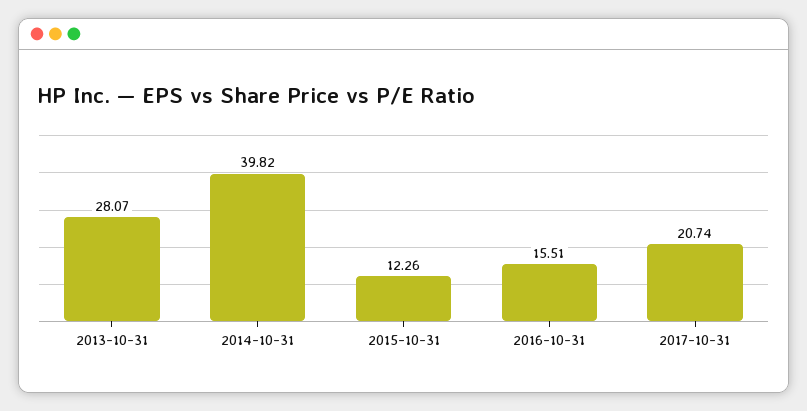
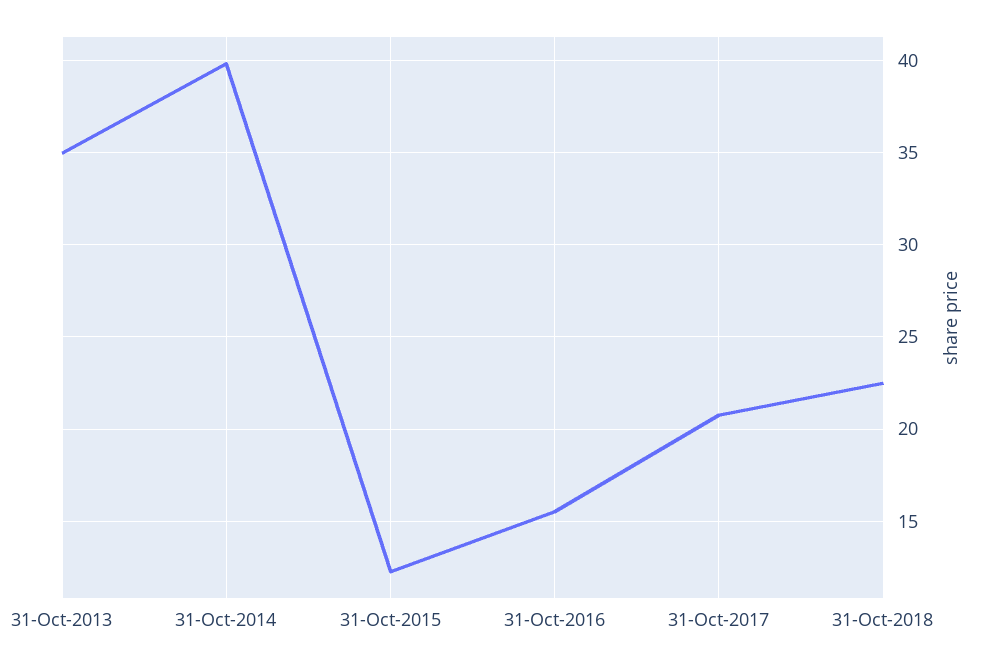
2013-10-31: 28.07 -> 35
31-Oct-2018: none -> 22.5

